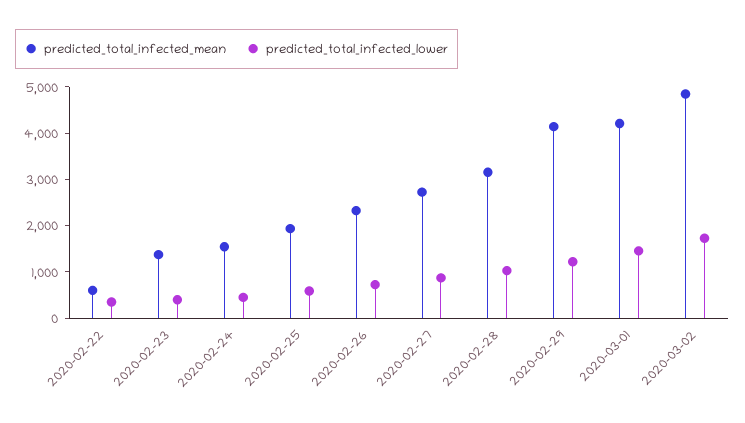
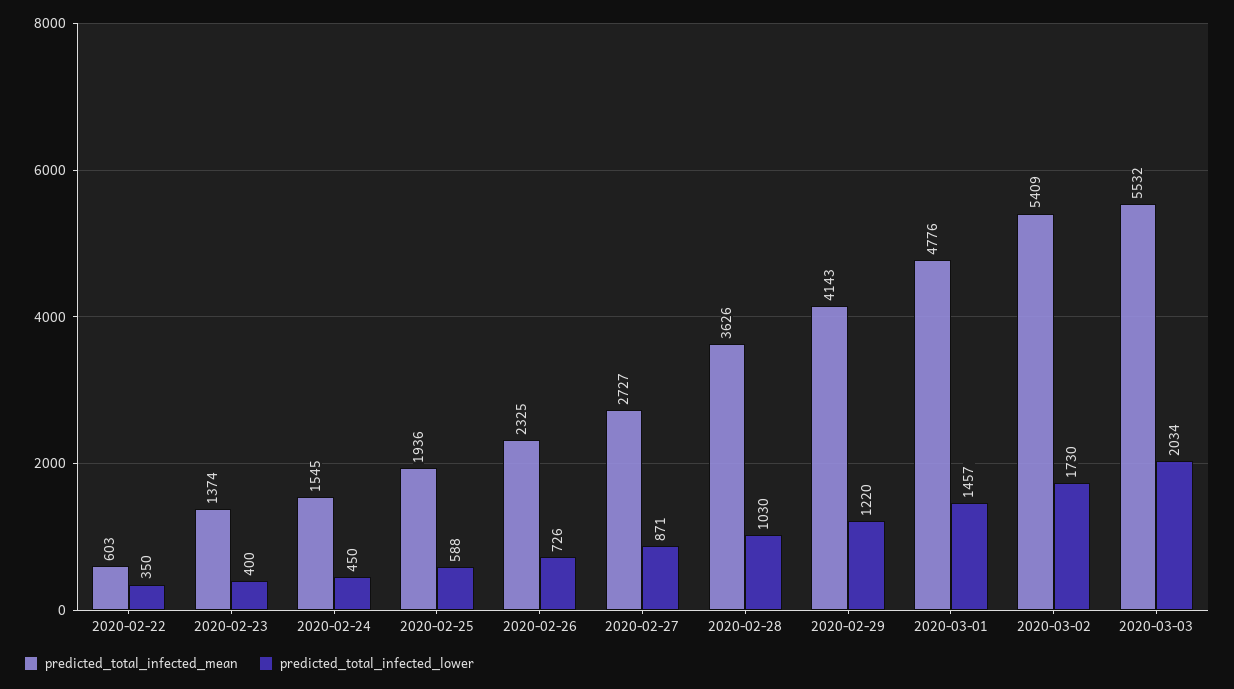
predicted_total_infected_mean, 2020-02-28: 3200 -> 3626
predicted_total_infected_mean, 2020-03-01: 4200 -> 4776
predicted_total_infected_mean, 2020-03-02: 4800 -> 5409
predicted_total_infected_mean, 2020-03-03: none -> 5532
predicted_total_infected_lower, 2020-03-03: none -> 2034

